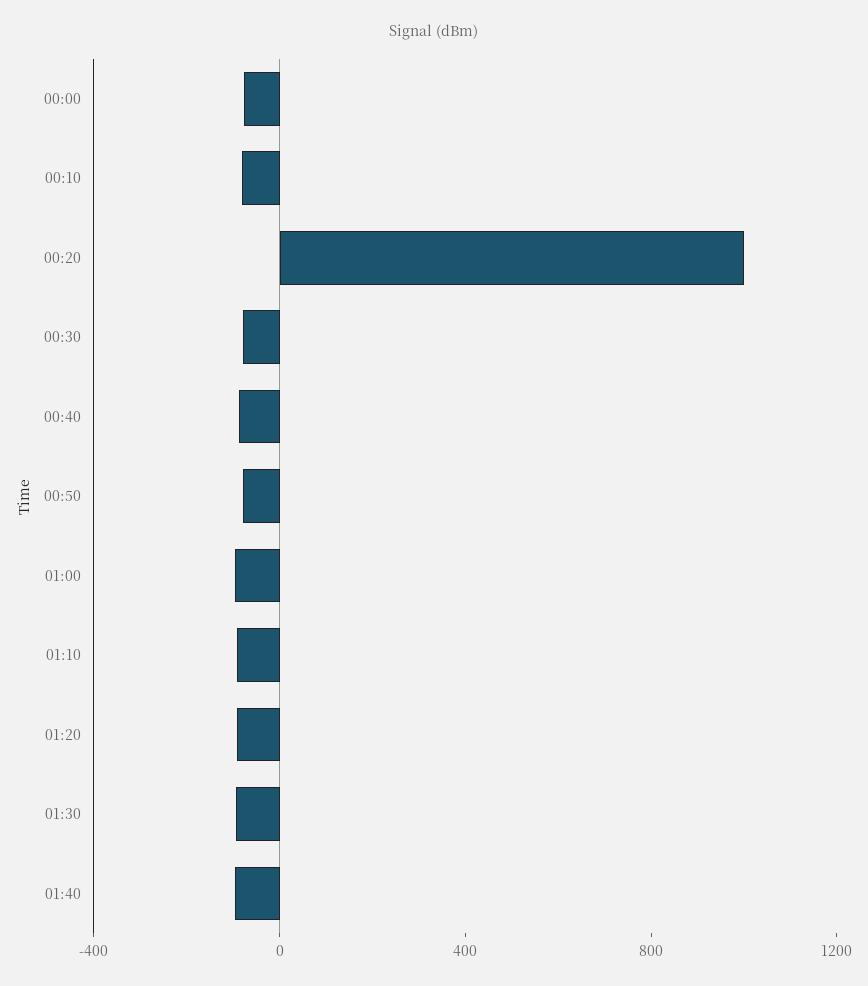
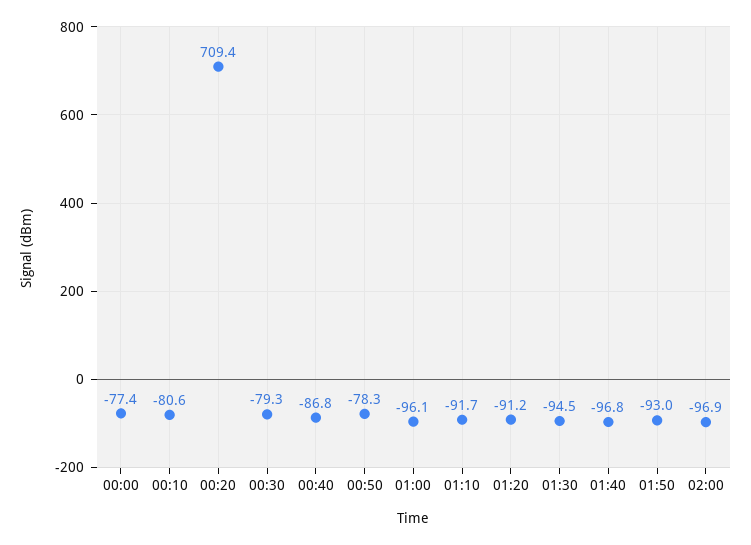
00:20: 1000 -> 709.4
01:50: none -> -93
02:00: none -> -96.9

